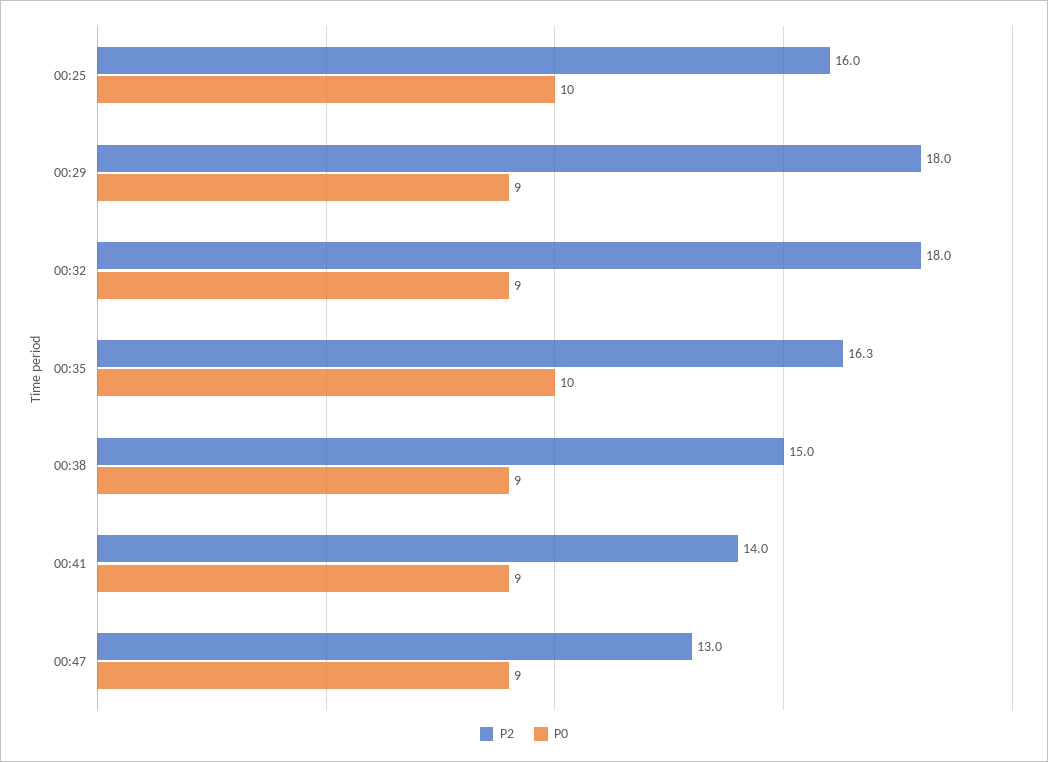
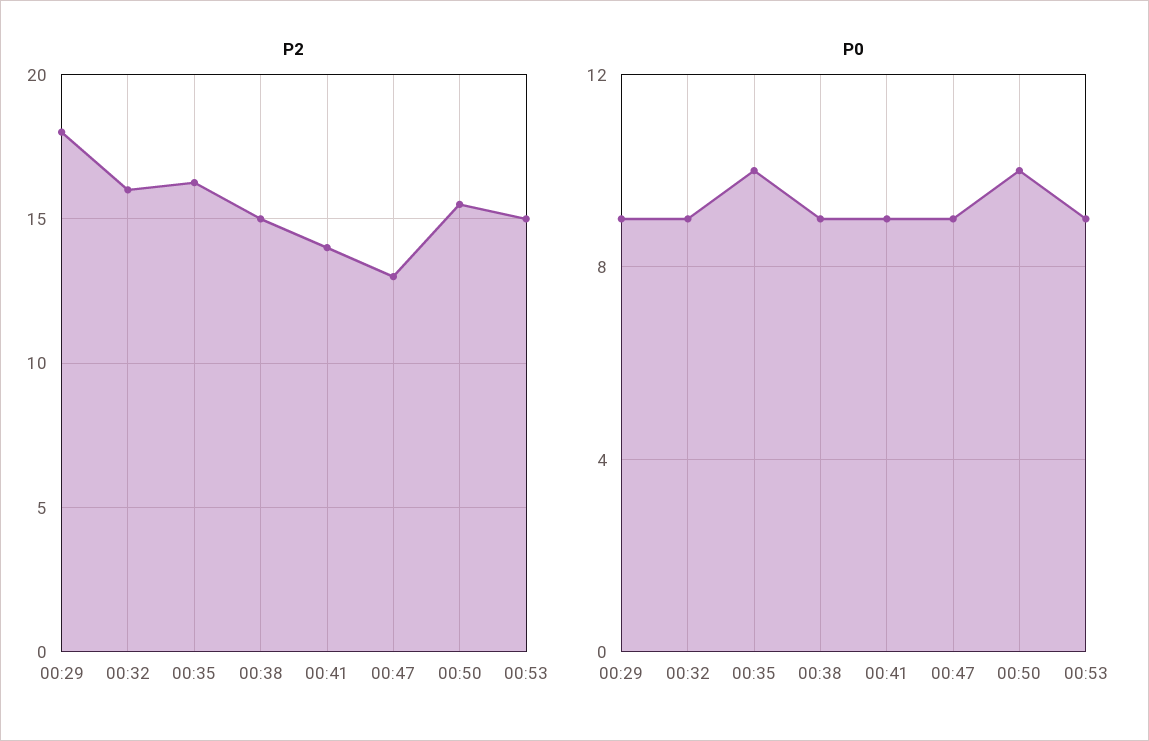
P2, 00:25: 16 -> none
P0, 00:25: 10 -> none
P2, 00:32: 18 -> 16
P2, 00:50: none -> 15.5
P2, 00:53: none -> 15
P0, 00:50: none -> 10
P0, 00:53: none -> 9

